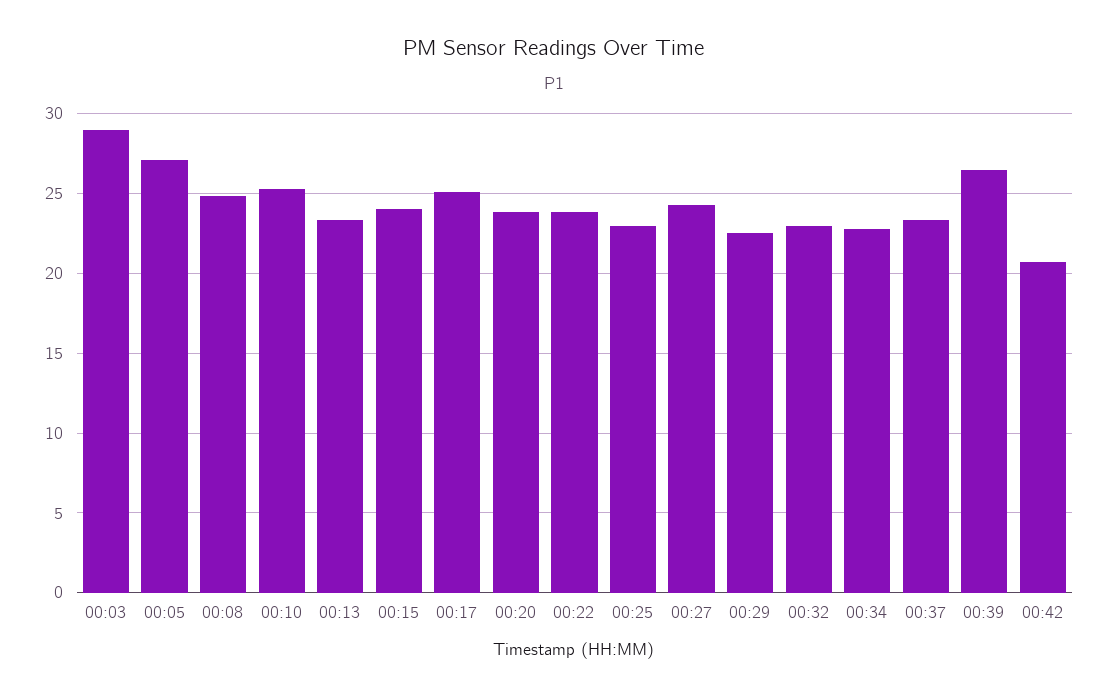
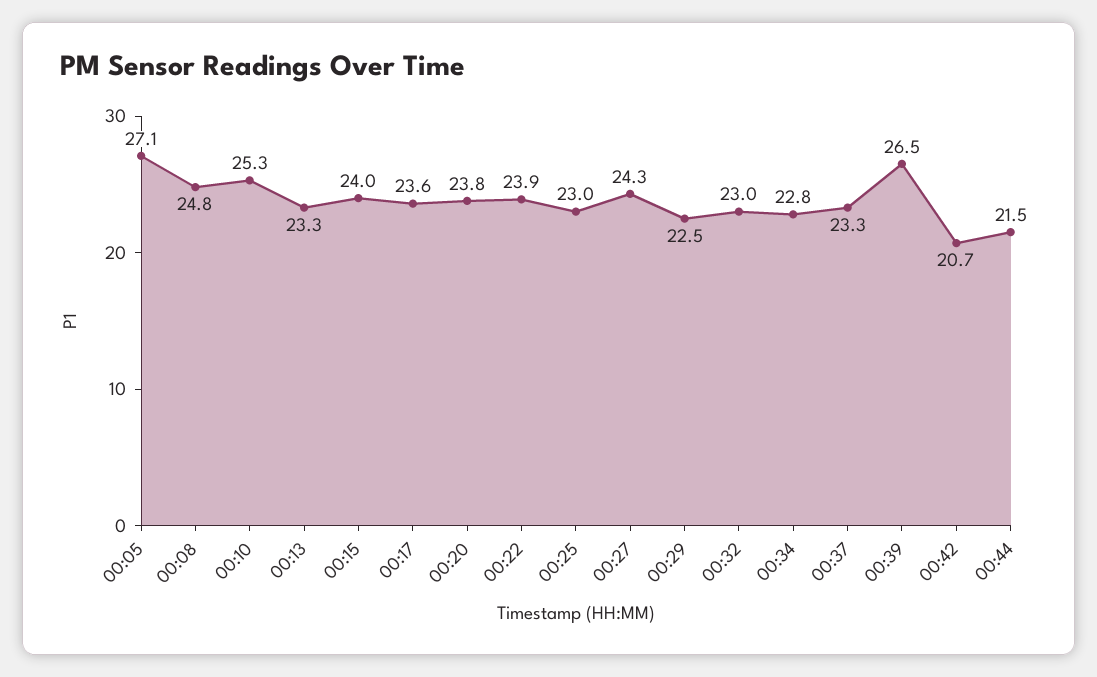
00:03: 29 -> none
00:17: 25 -> 23.6
00:44: none -> 21.5

